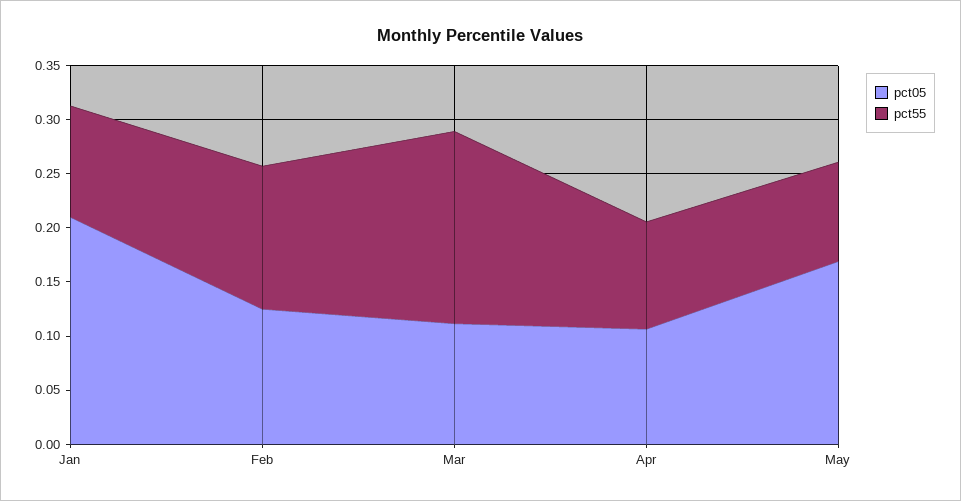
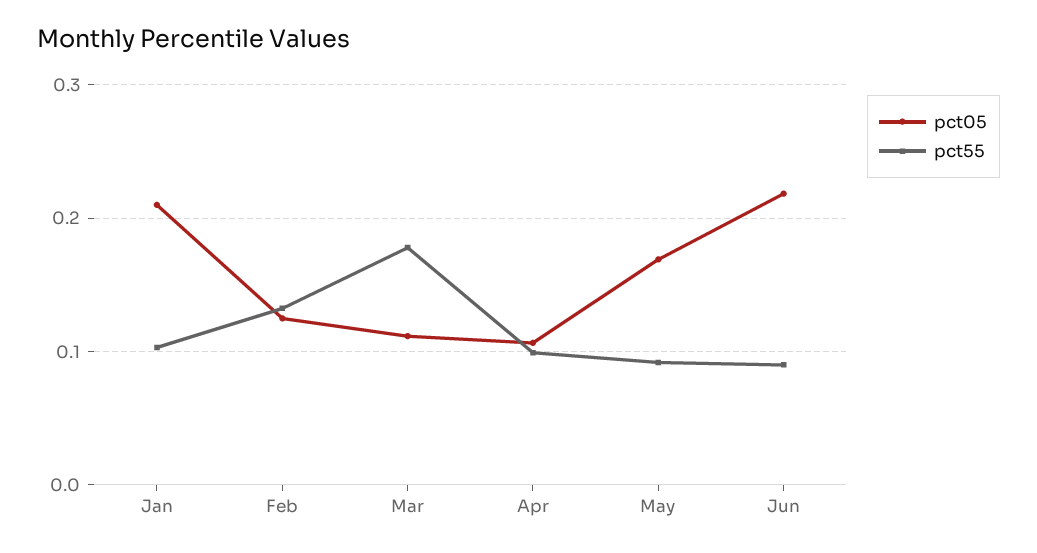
pct05, Jun: none -> 0.22
pct55, Jun: none -> 0.09

